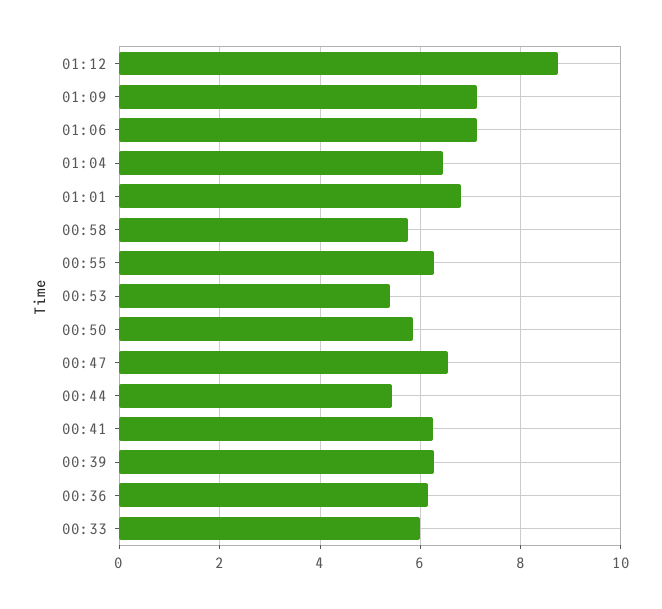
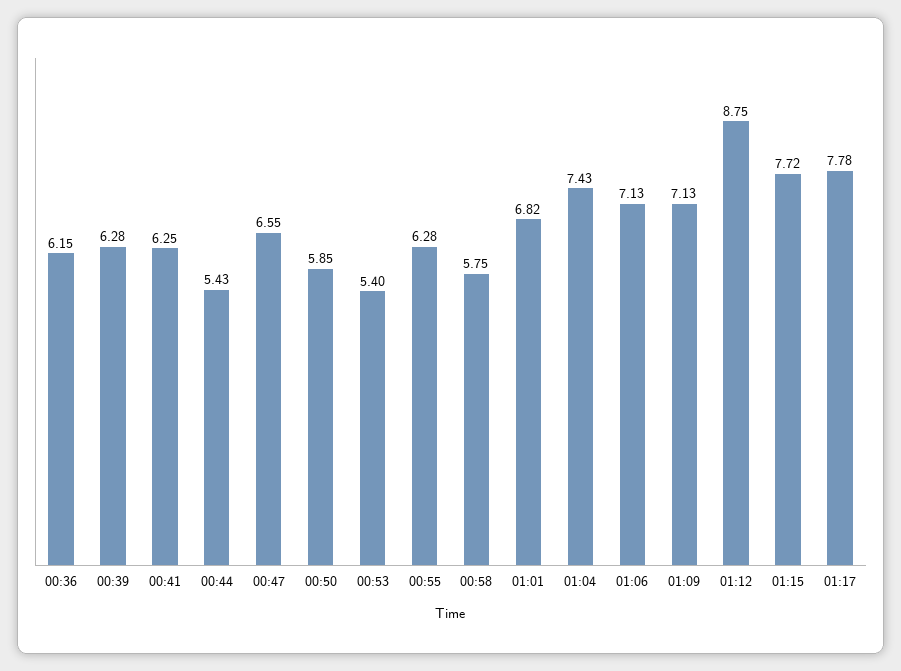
01:04: 6.4 -> 7.43
00:33: 6 -> none
01:15: none -> 7.72
01:17: none -> 7.78

